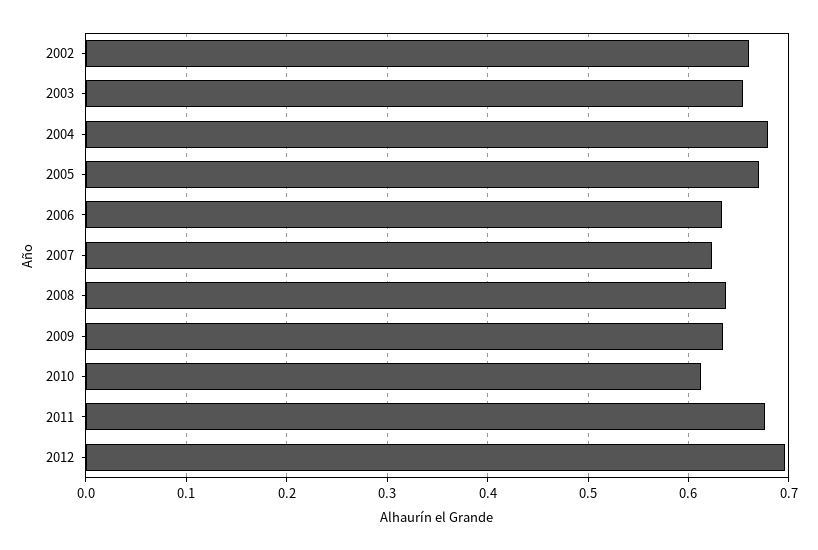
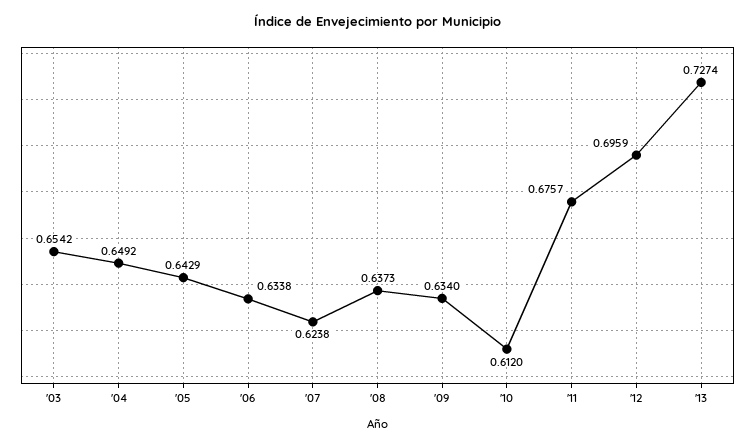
2002: 0.66 -> none
2004: 0.68 -> 0.6492
2005: 0.67 -> 0.6429
'13: none -> 0.7274

